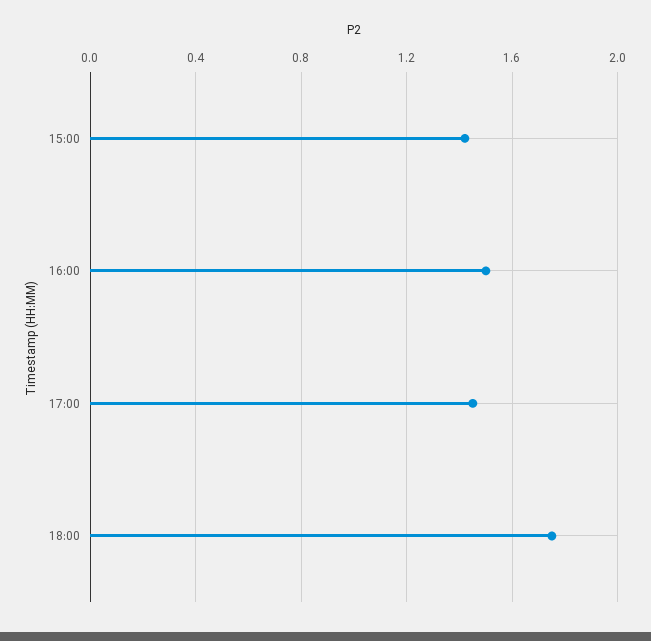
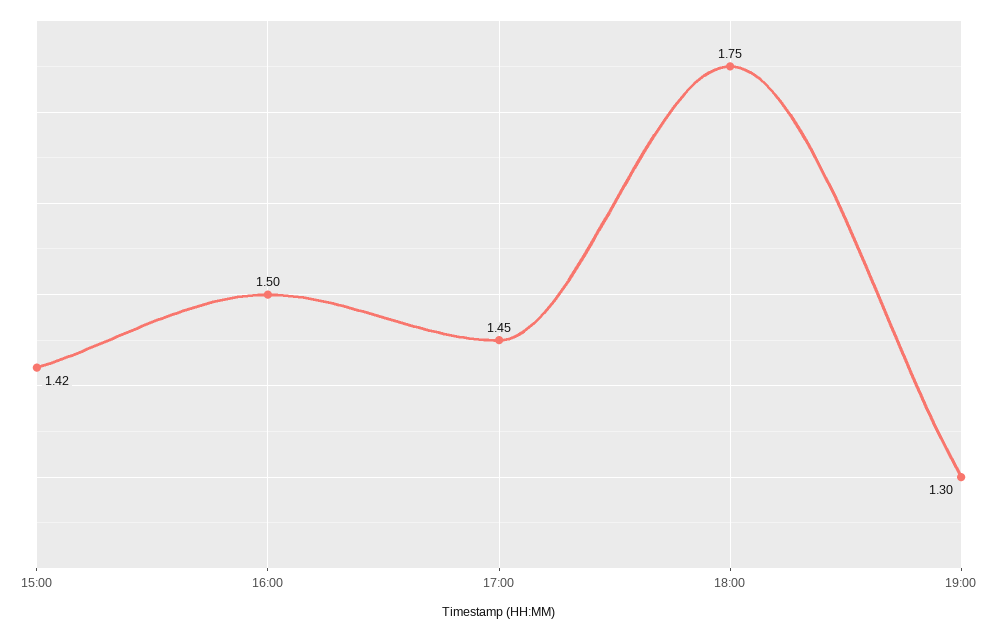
19:00: none -> 1.3

